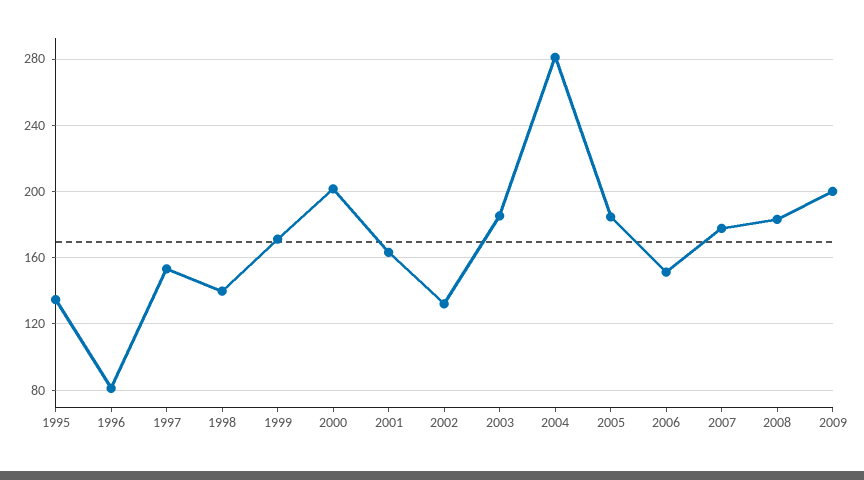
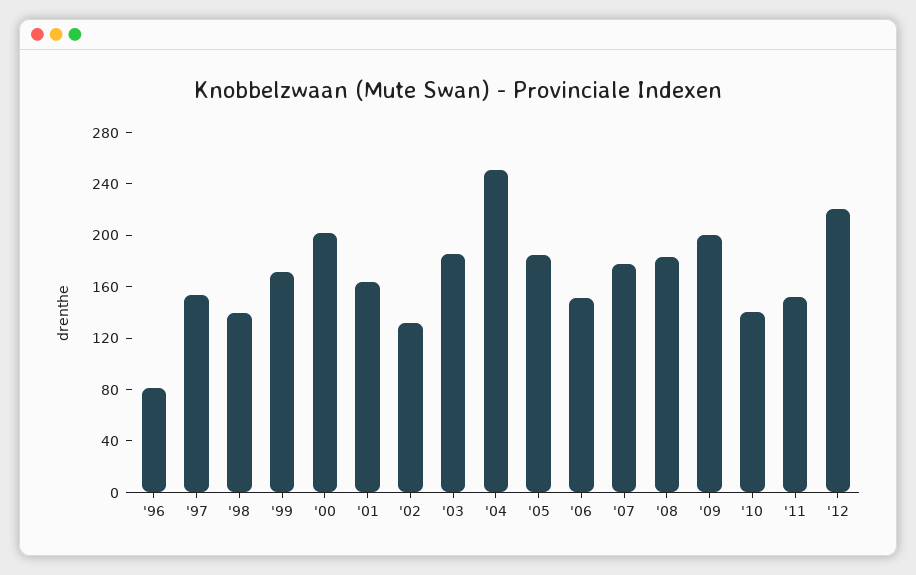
1995: 135 -> none
2004: 280 -> 250
'10: none -> 140
'11: none -> 150
'12: none -> 220

